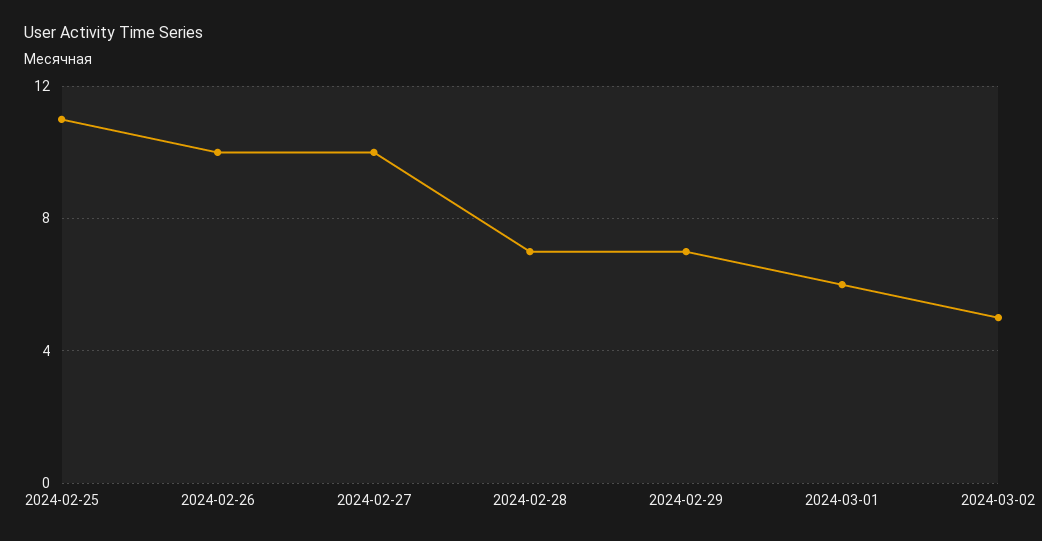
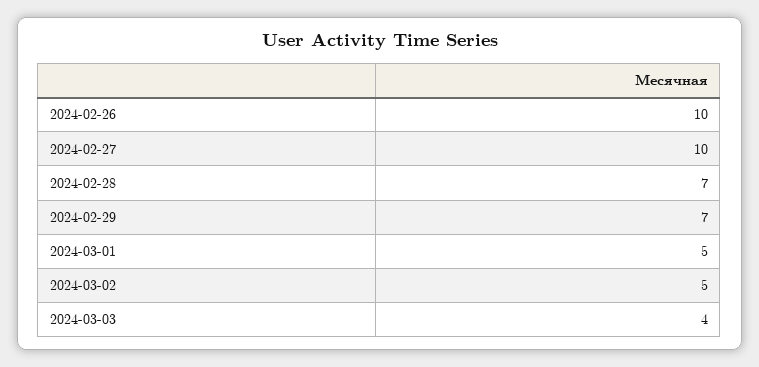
2024-02-25: 11 -> none
2024-03-01: 6 -> 5
2024-03-03: none -> 4

